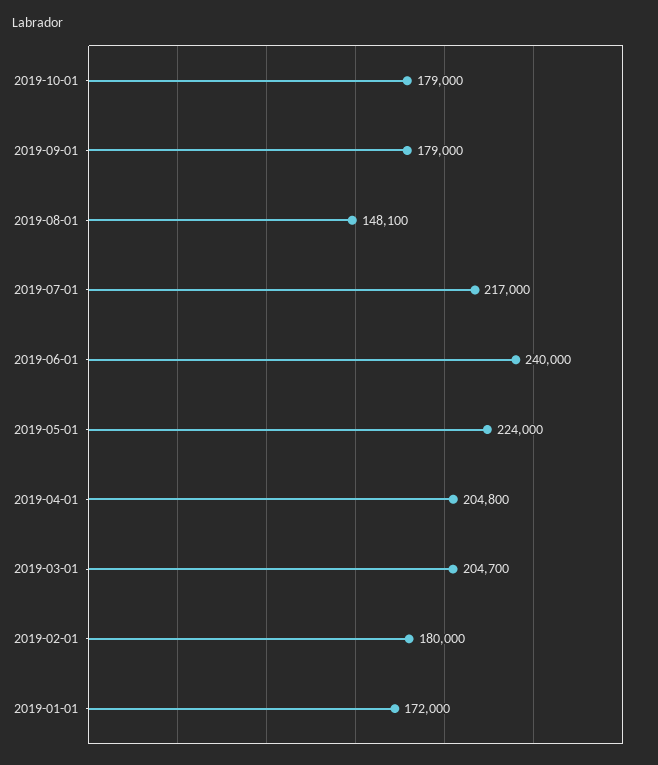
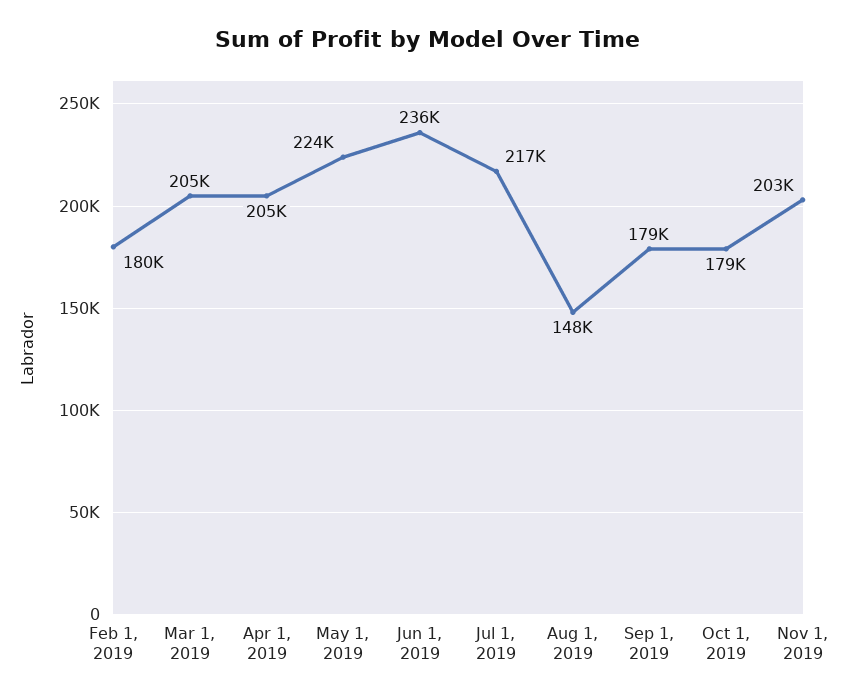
2019-06-01: 240000 -> 236000
2019-01-01: 172000 -> none
Nov 1, 2019: none -> 203000

